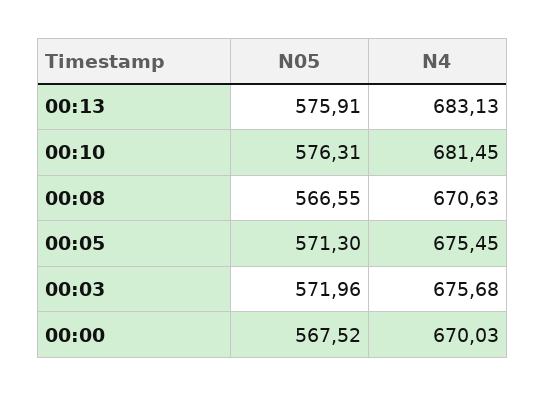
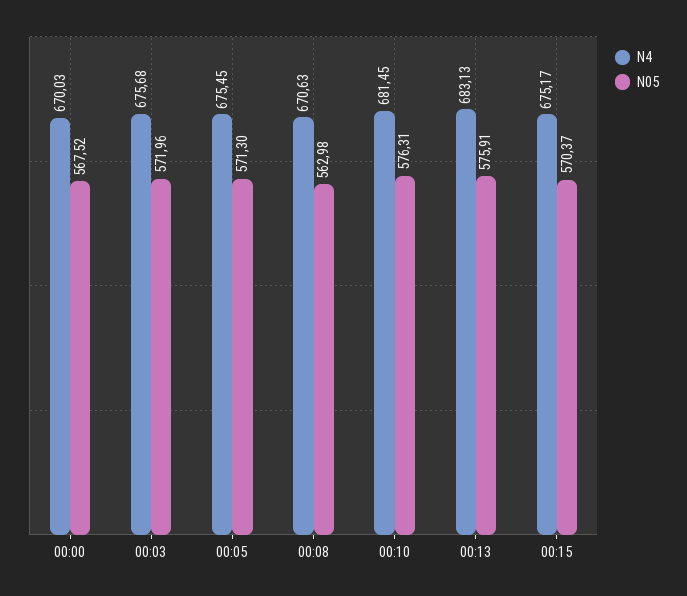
N05, 00:08: 566.55 -> 562.98
N4, 00:15: none -> 675.17
N05, 00:15: none -> 570.37

